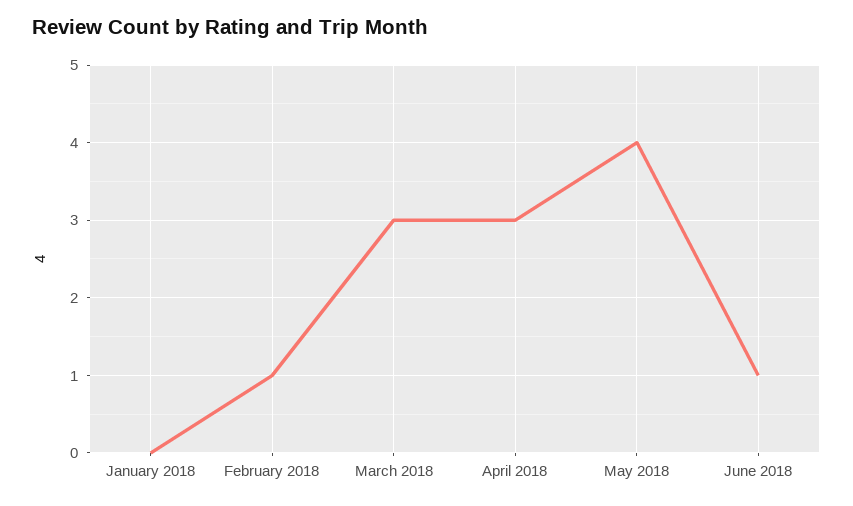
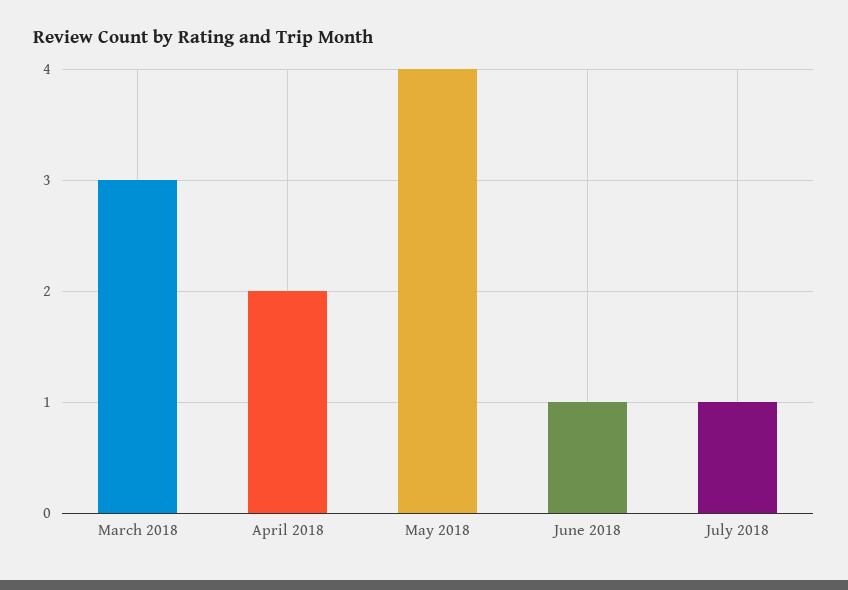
January 2018: 0 -> none
February 2018: 1 -> none
April 2018: 3 -> 2
July 2018: none -> 1

